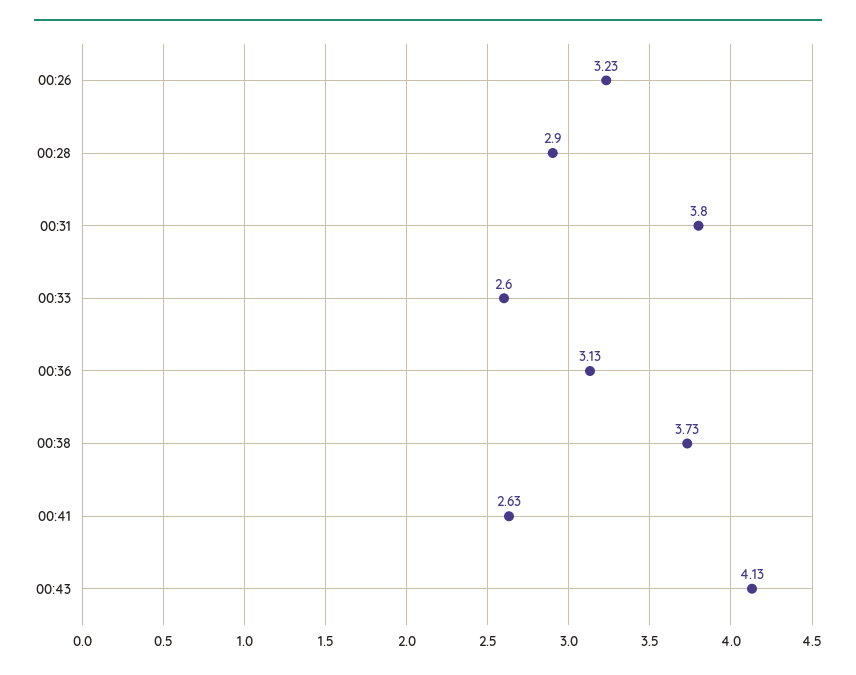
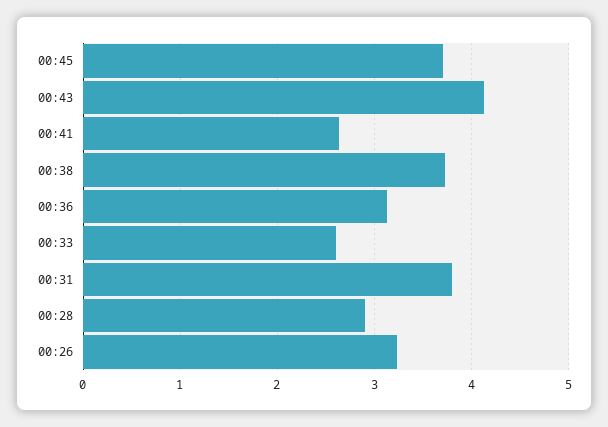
00:45: none -> 3.7

